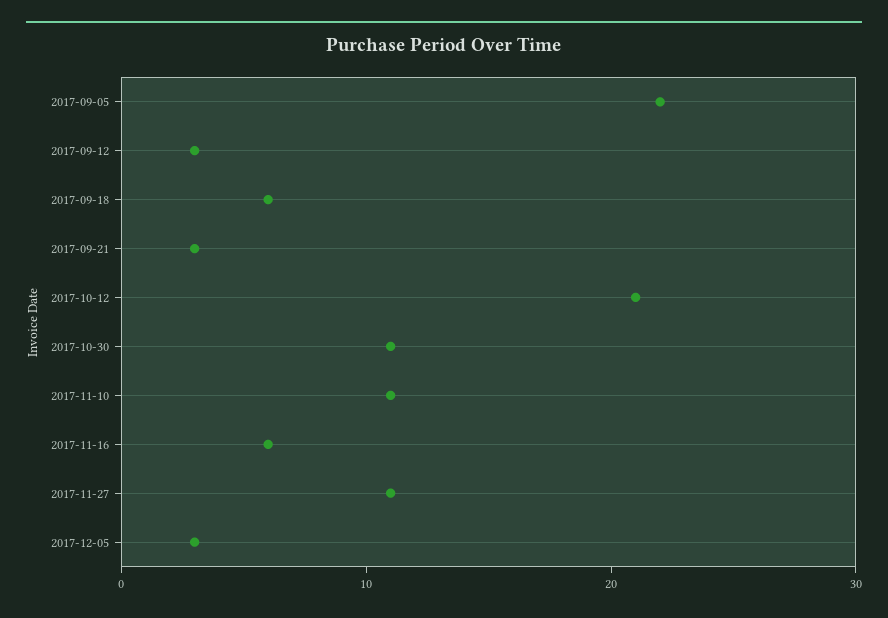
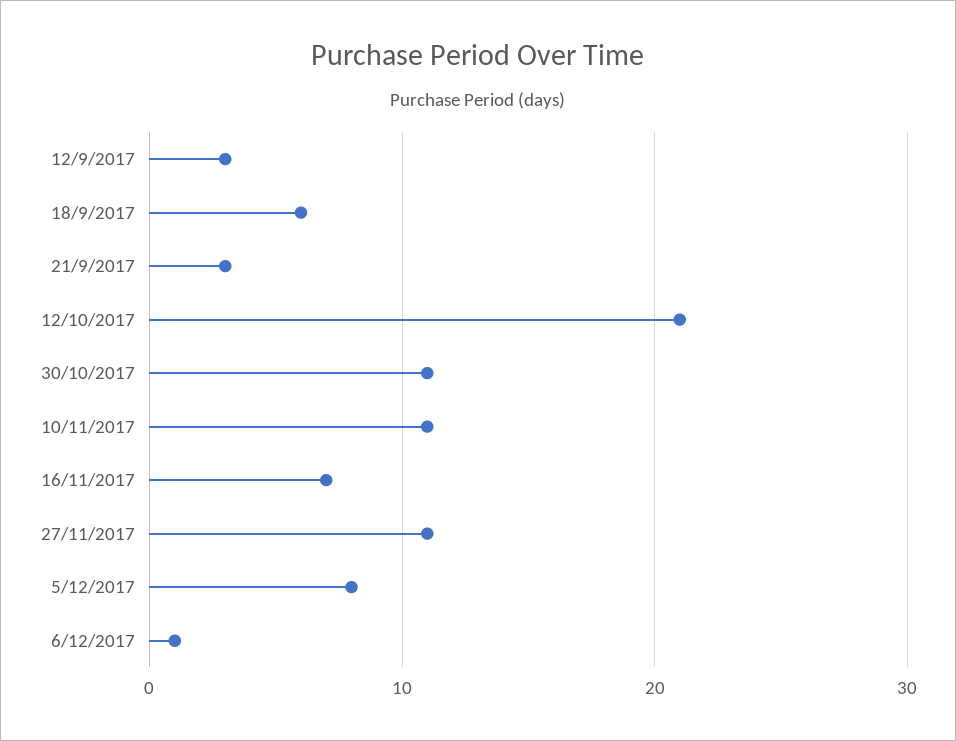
2017-09-05: 22 -> none
2017-11-16: 6 -> 7
2017-12-05: 3 -> 8
6/12/2017: none -> 1

